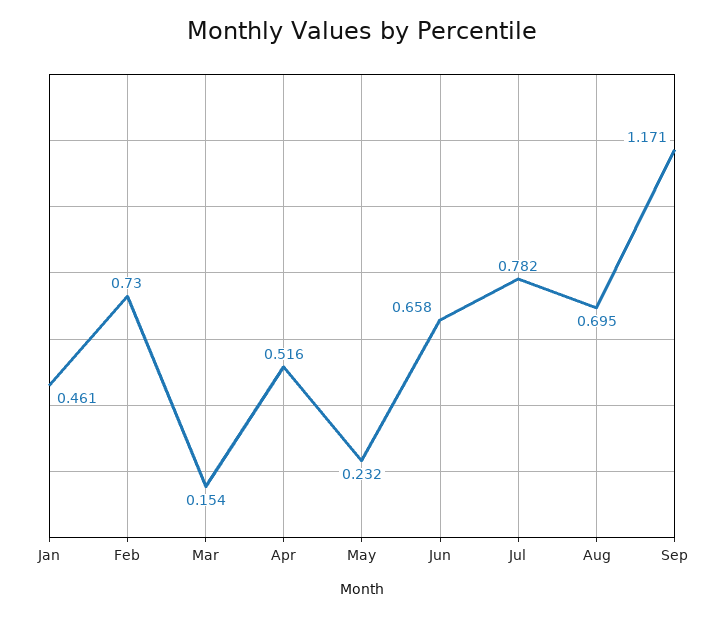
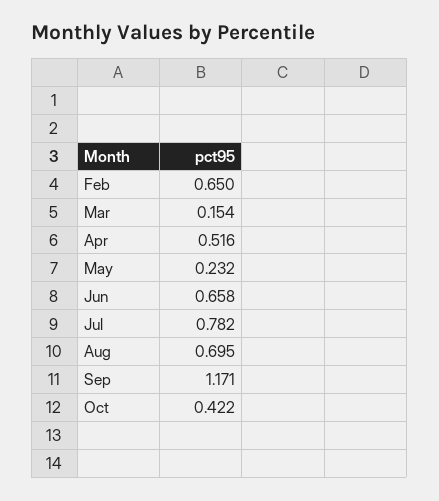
Jan: 0.461 -> none
Feb: 0.73 -> 0.65
Oct: none -> 0.422

